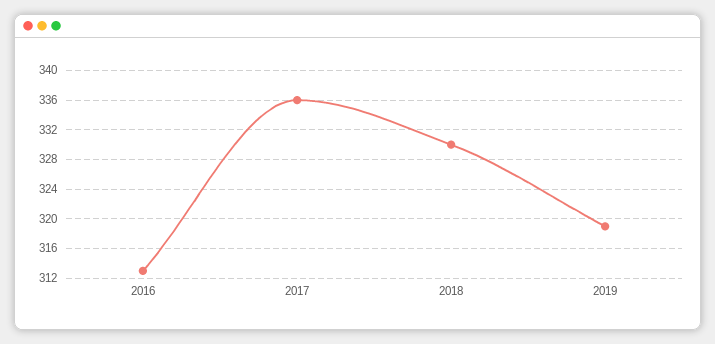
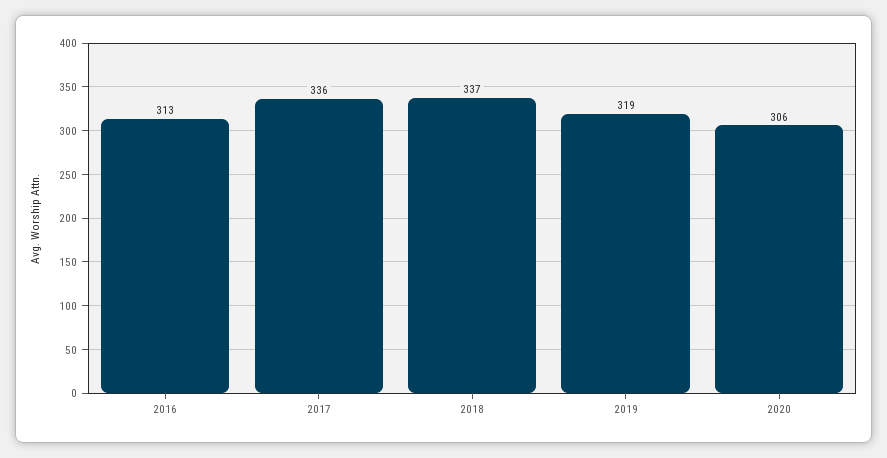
2018: 330 -> 337
2020: none -> 306

